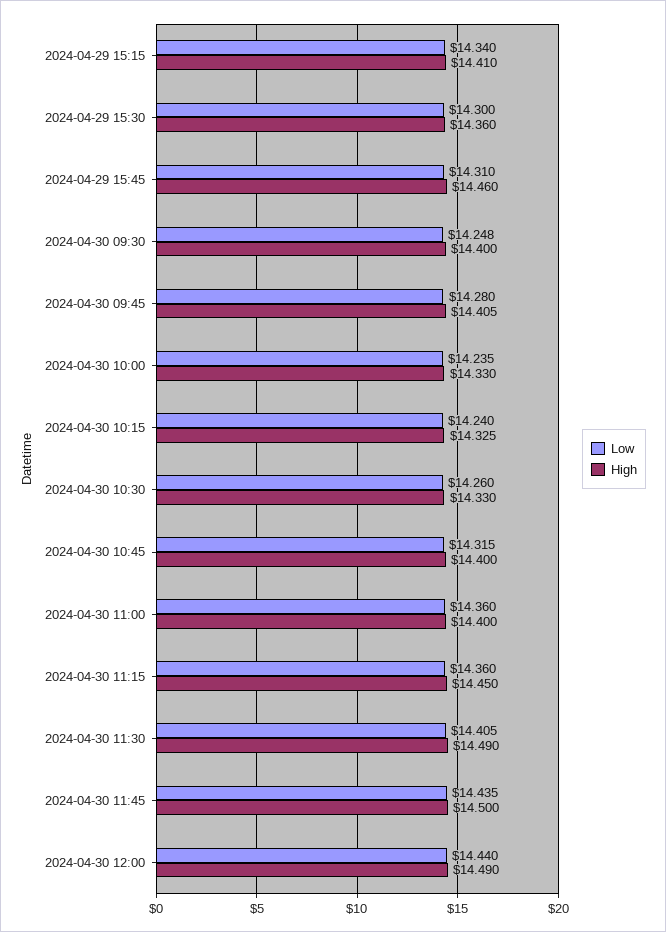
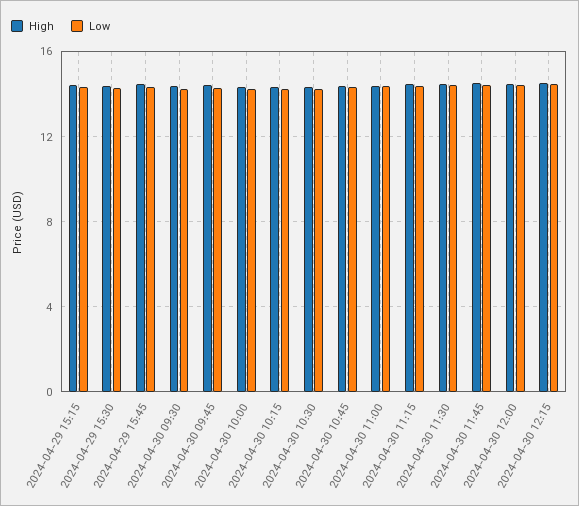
High, 2024-04-30 12:15: none -> 14.5
Low, 2024-04-30 12:15: none -> 14.5

